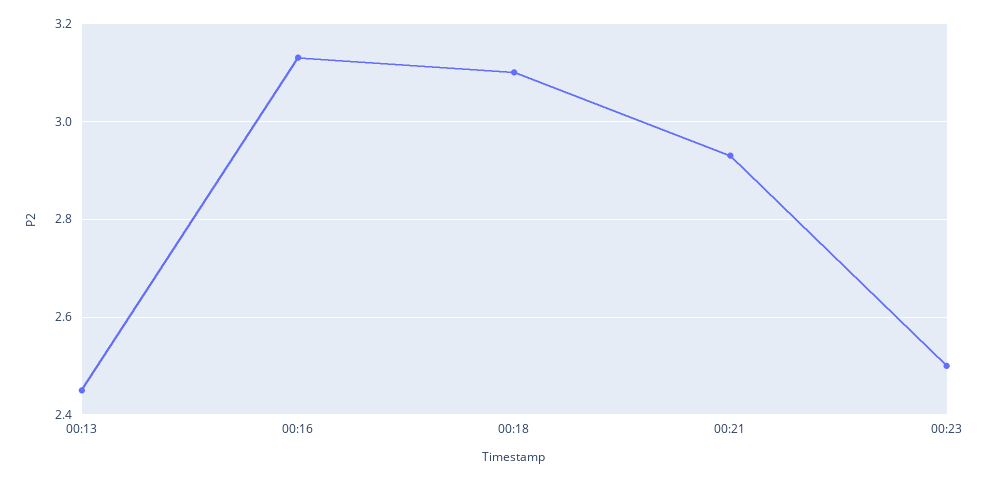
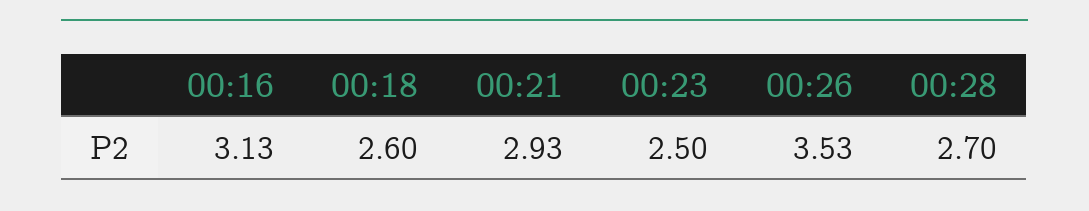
00:13: 2.45 -> none
00:18: 3.1 -> 2.6
00:26: none -> 3.53
00:28: none -> 2.7

